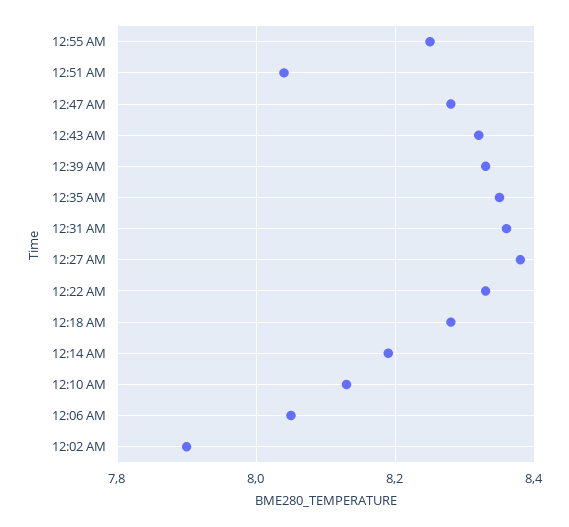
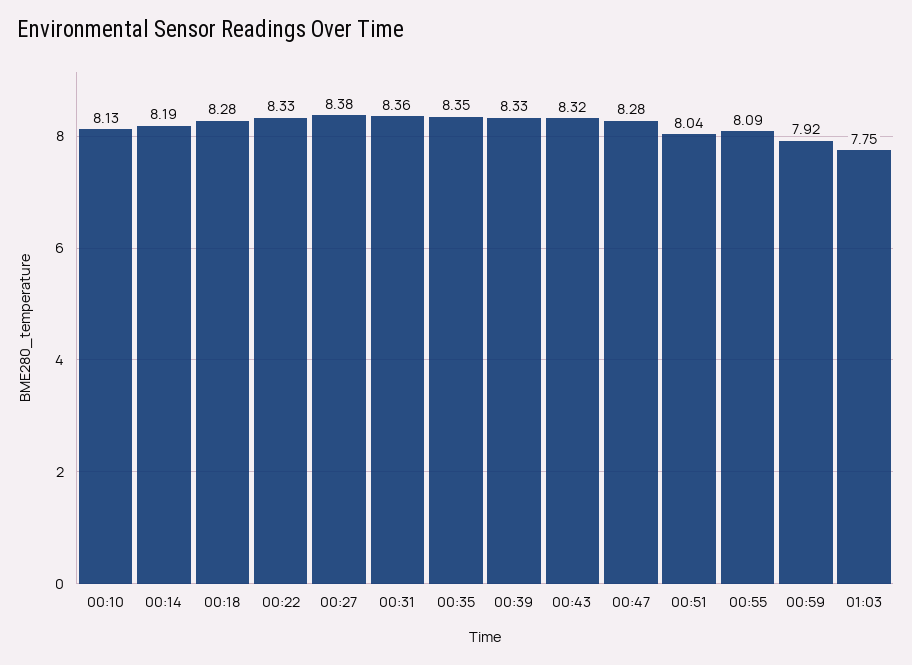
12:55 AM: 8.25 -> 8.09
12:06 AM: 8.05 -> none
12:02 AM: 7.9 -> none
00:59: none -> 7.92
01:03: none -> 7.75

